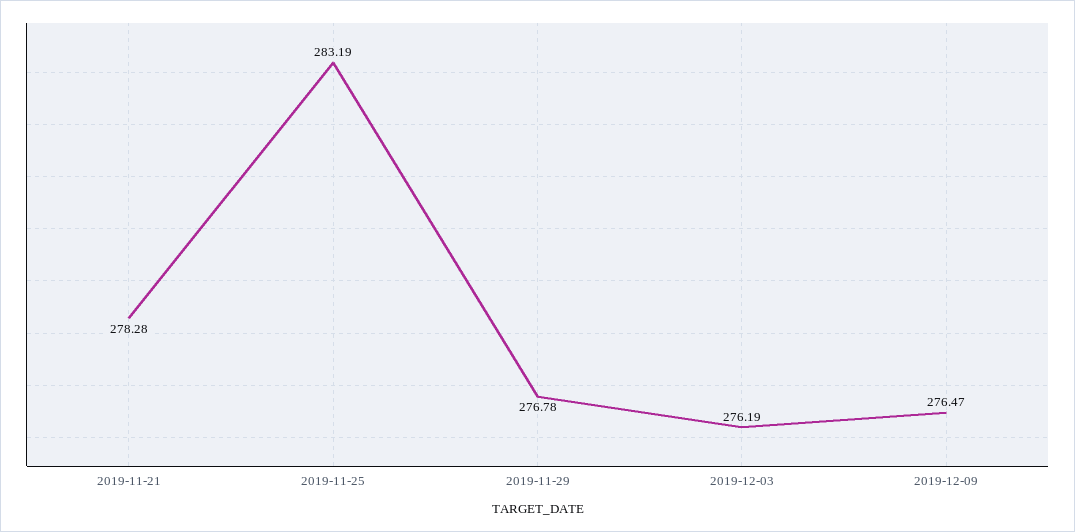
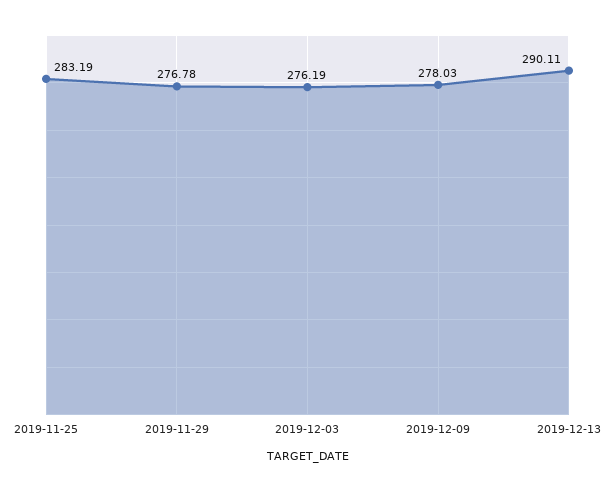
2019-11-21: 278.28 -> none
2019-12-09: 276.47 -> 278.03
2019-12-13: none -> 290.11

